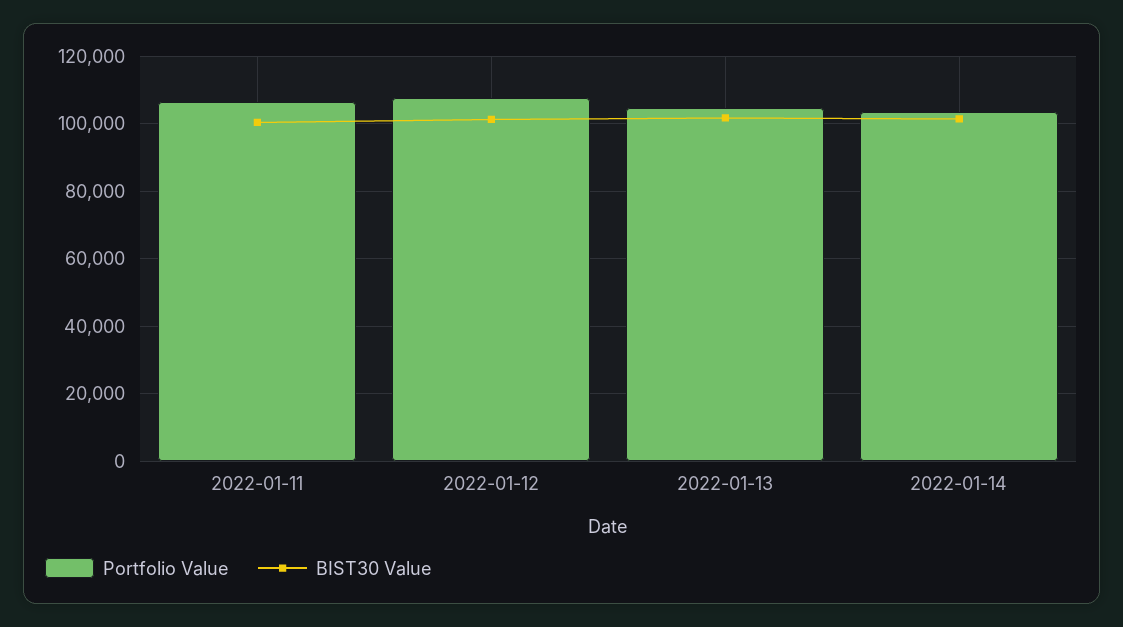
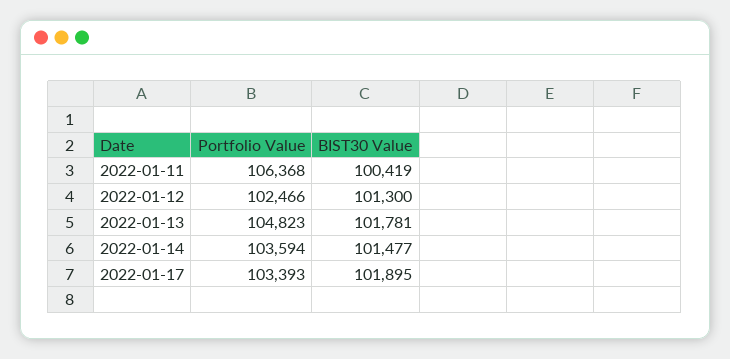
Portfolio Value, 2022-01-12: 108000 -> 102466
Portfolio Value, 2022-01-17: none -> 103393
BIST30 Value, 2022-01-17: none -> 101895

